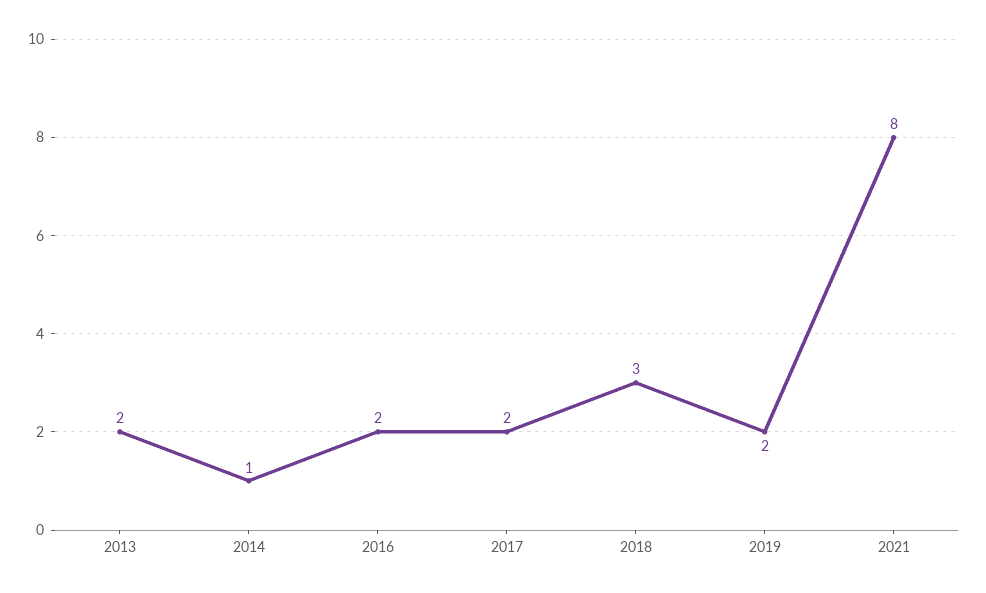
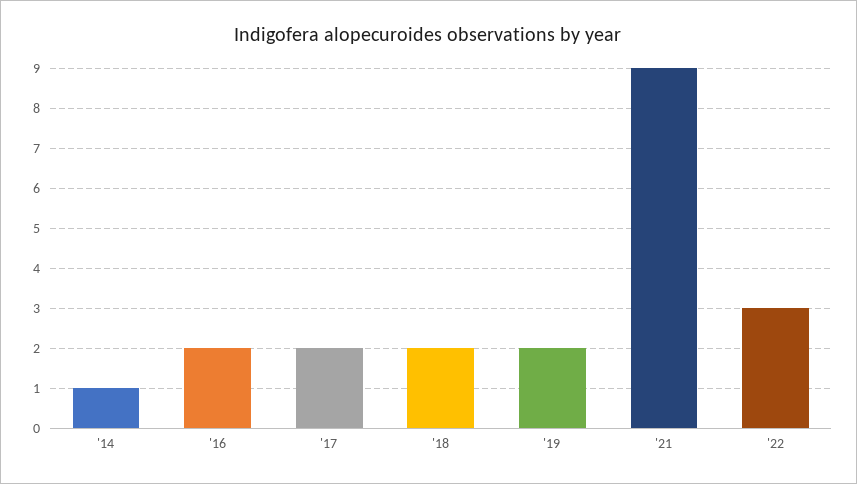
2013: 2 -> none
2018: 3 -> 2
2021: 8 -> 9
'22: none -> 3

